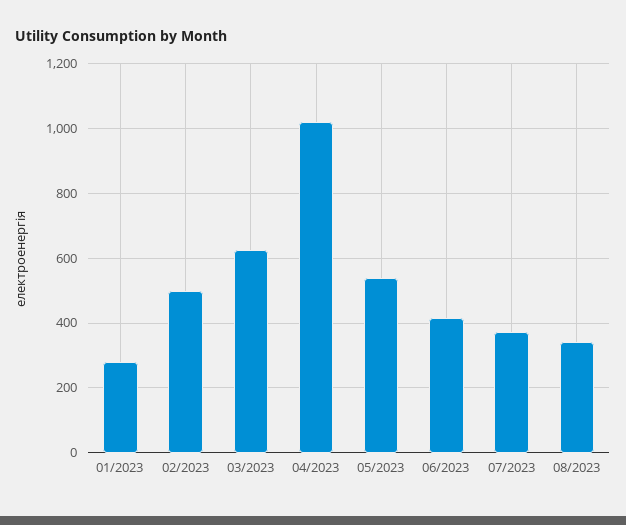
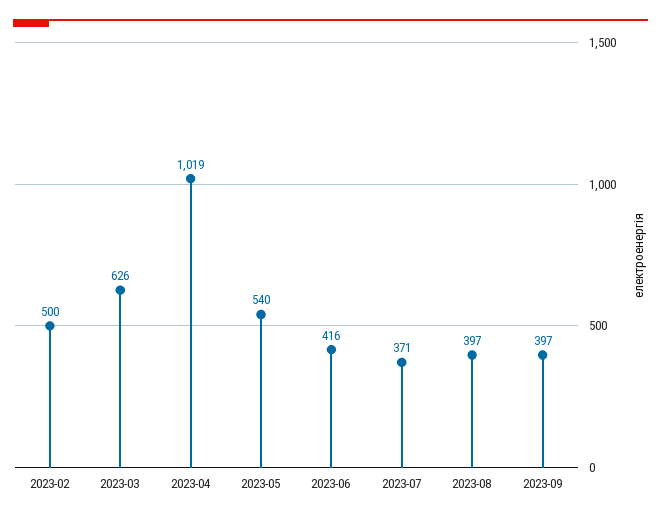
01/2023: 280 -> none
08/2023: 340 -> 397
2023-09: none -> 397

